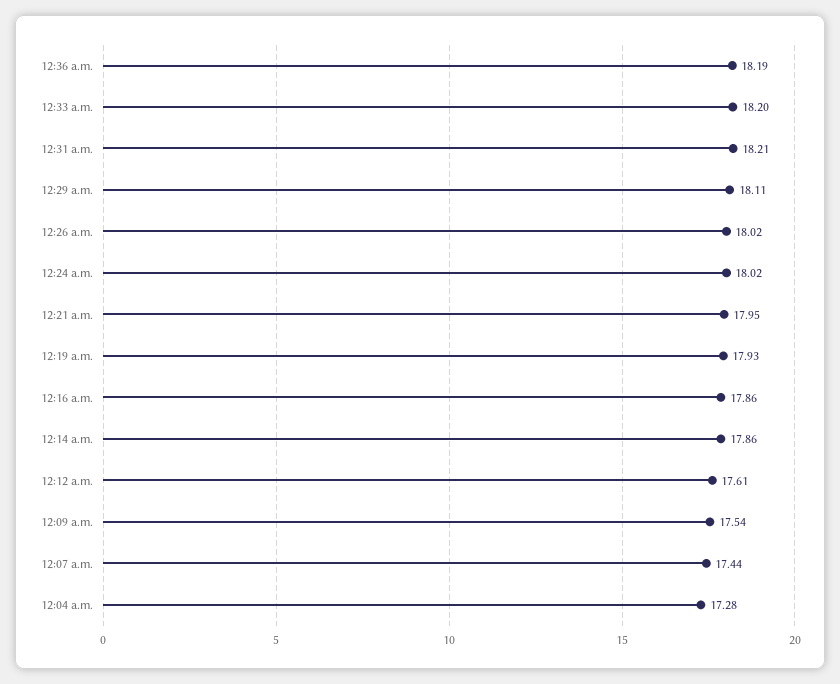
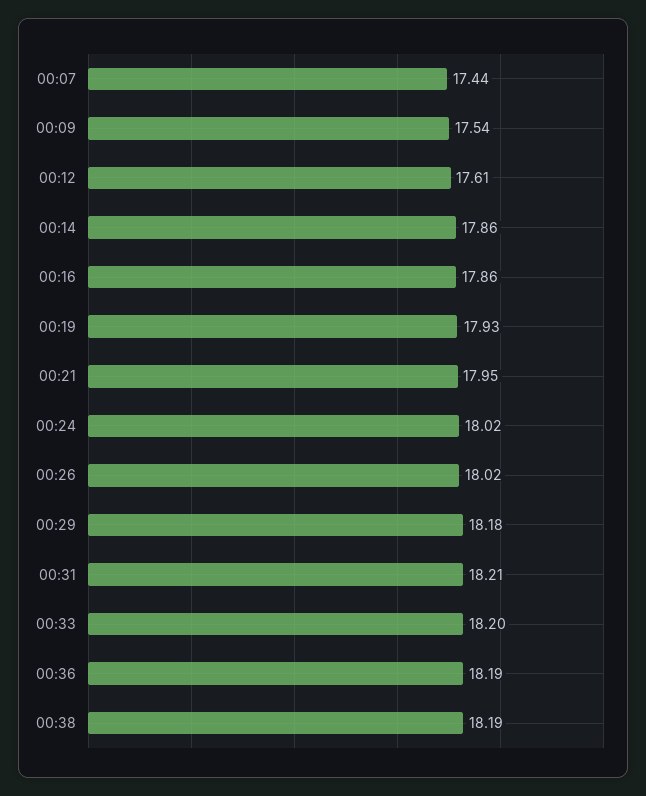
12:29 a.m.: 18.11 -> 18.18
12:04 a.m.: 17.28 -> none
00:38: none -> 18.19

